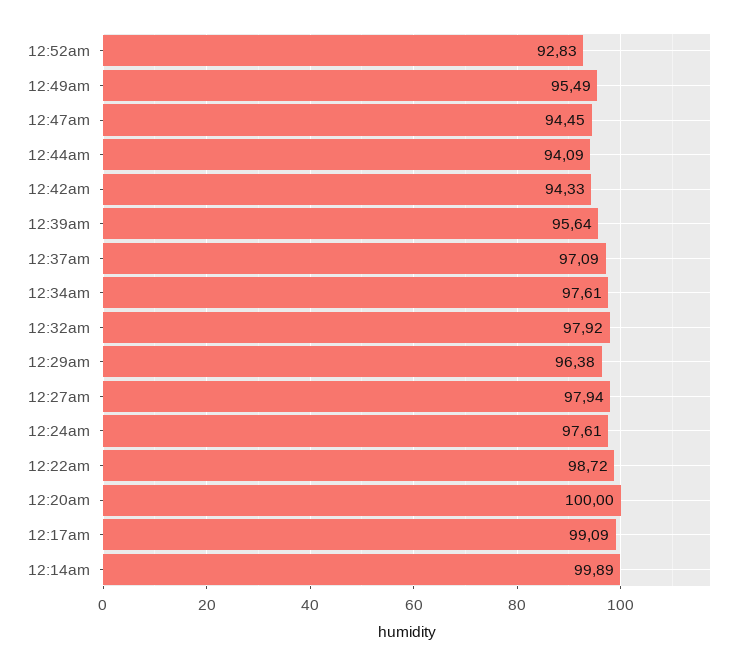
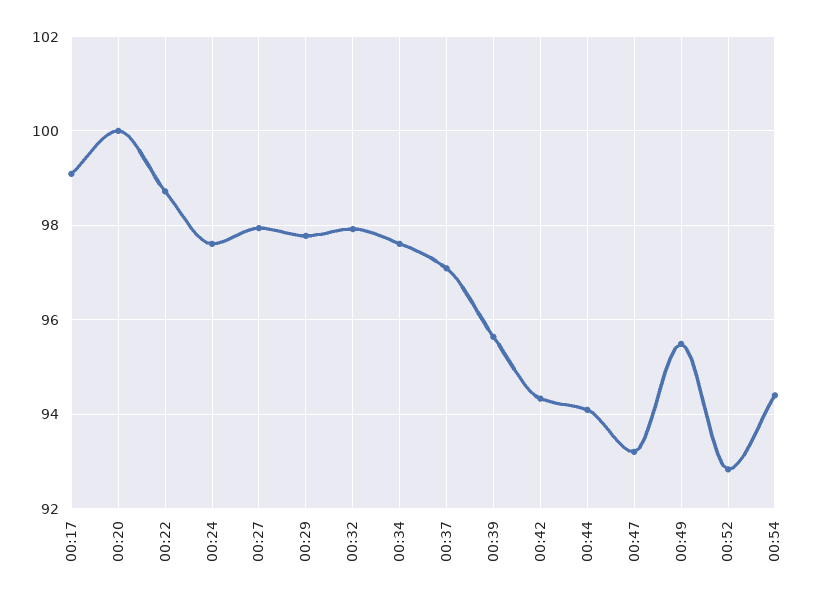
12:47am: 94.45 -> 93.2
12:29am: 96.38 -> 97.8
12:14am: 99.89 -> none
00:54: none -> 94.4

